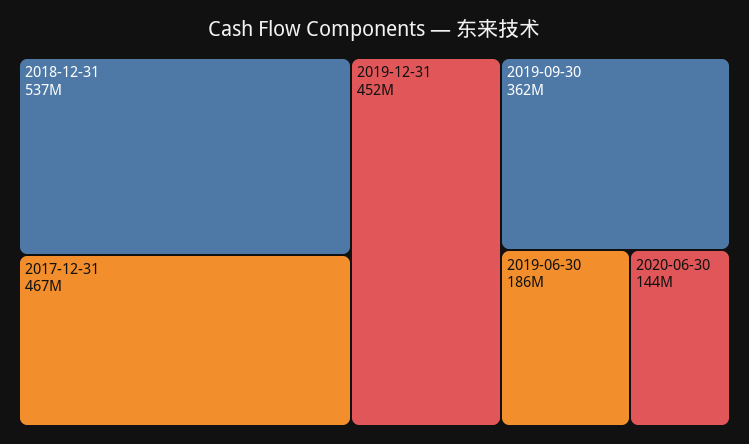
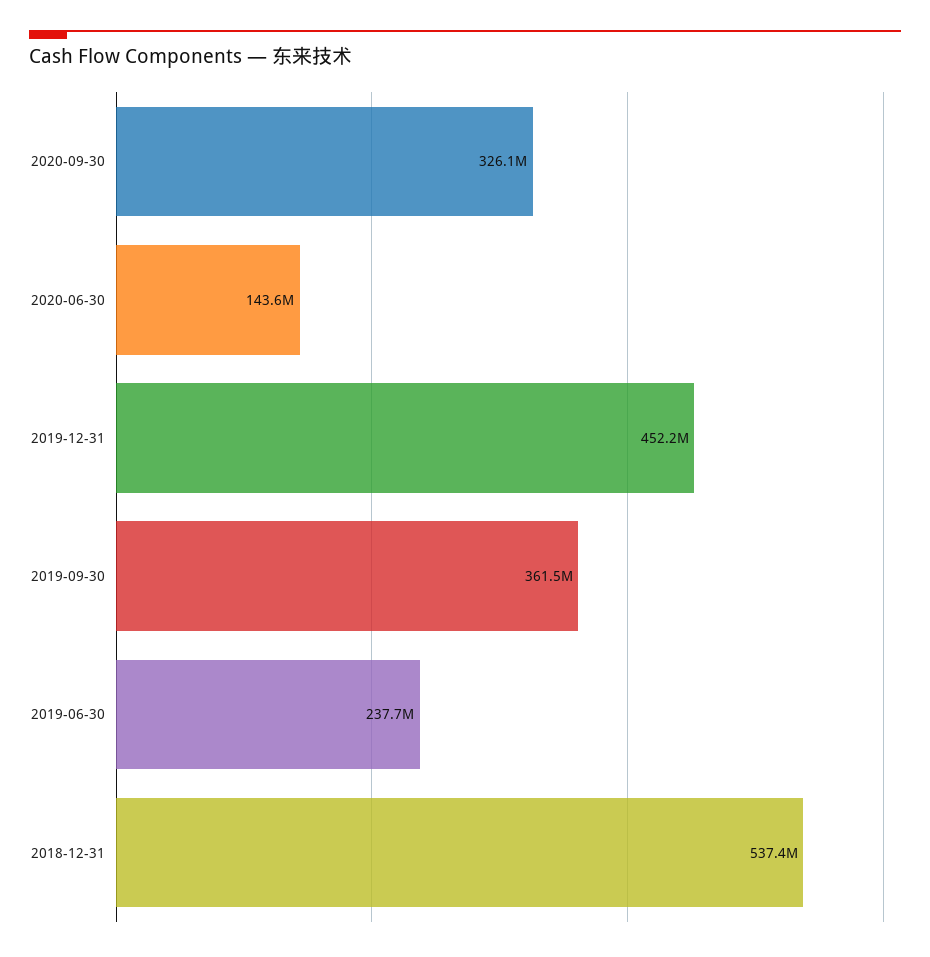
2017-12-31: 467000000 -> none
2019-06-30: 186000000 -> 237700000
2020-09-30: none -> 326100000

